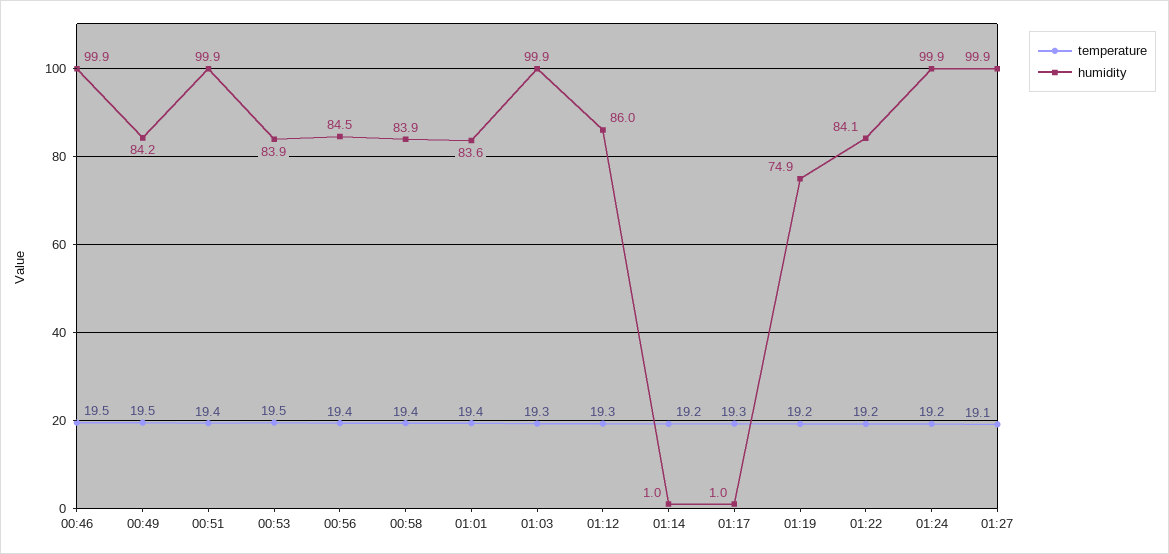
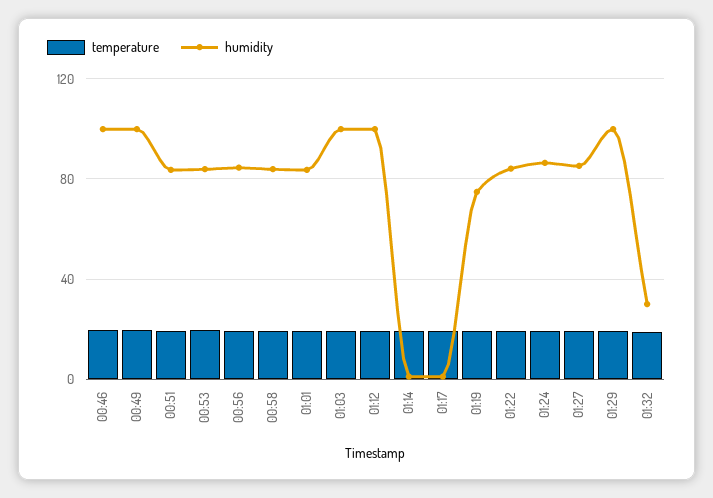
humidity, 00:49: 84.2 -> 100
humidity, 00:51: 99.9 -> 85
humidity, 01:12: 86 -> 100
humidity, 01:24: 99.9 -> 85
humidity, 01:27: 99.9 -> 85
temperature, 01:29: none -> 20
humidity, 01:29: none -> 100
temperature, 01:32: none -> 20
humidity, 01:32: none -> 30

